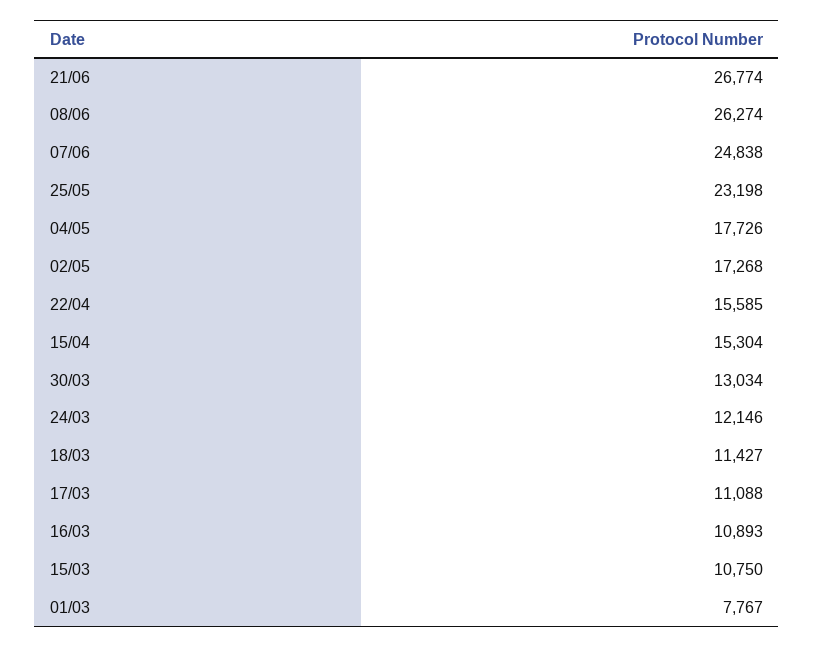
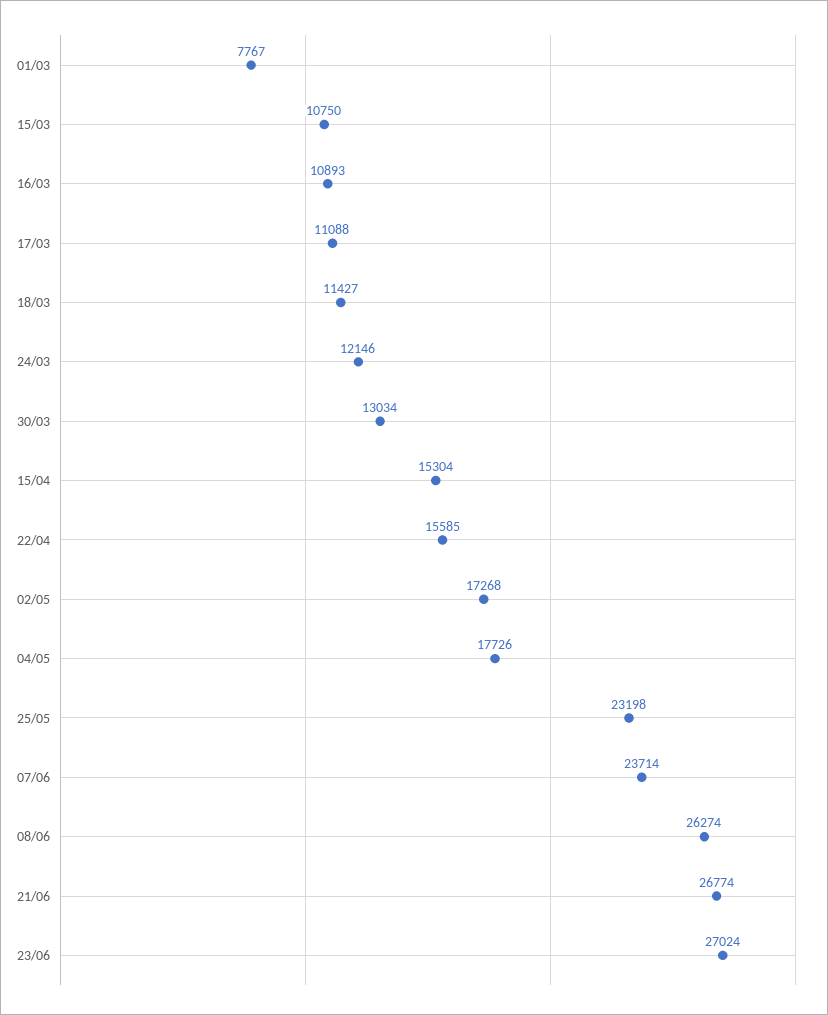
07/06: 24838 -> 23714
23/06: none -> 27024

